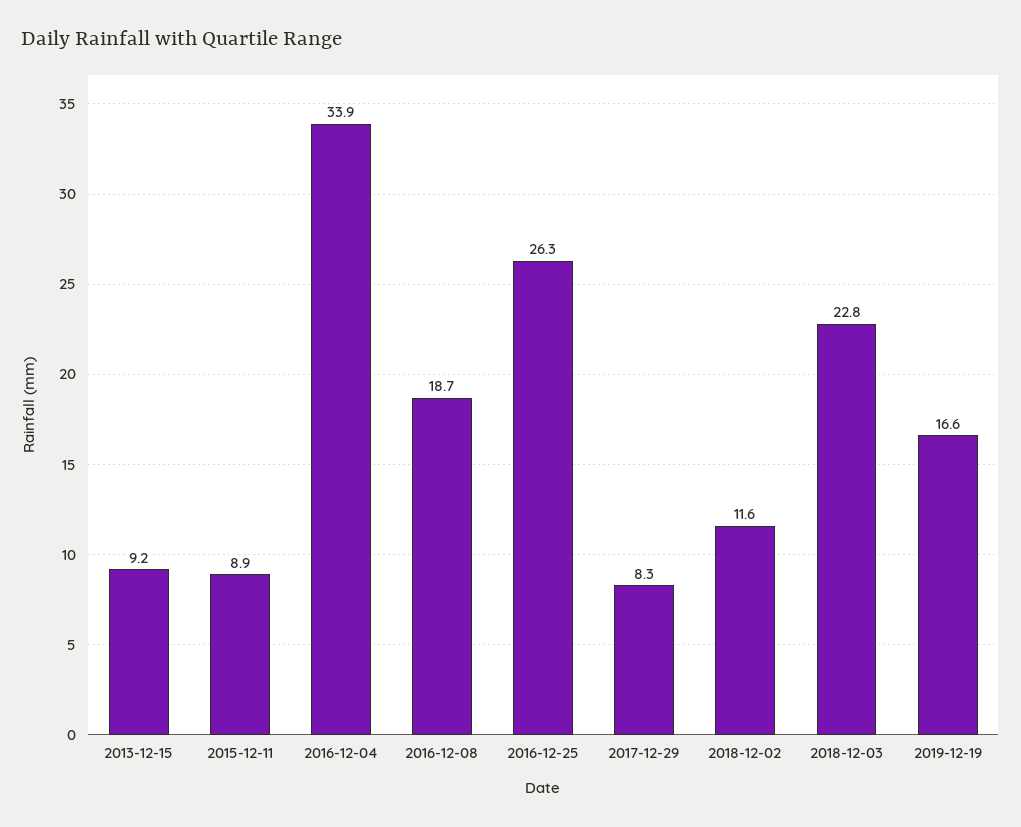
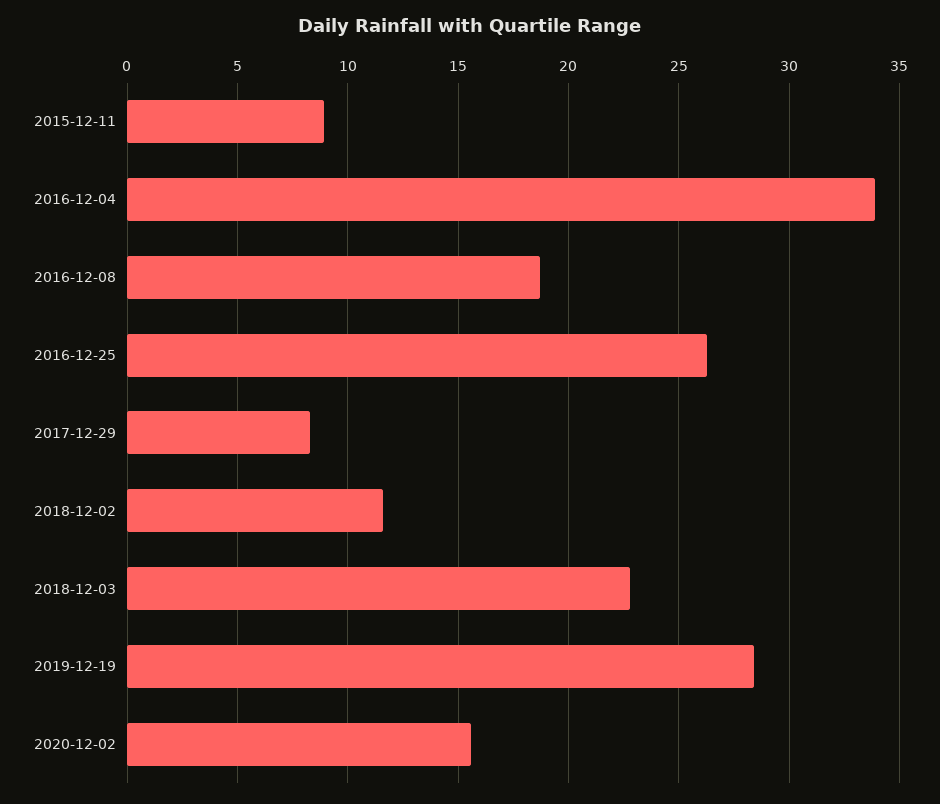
2013-12-15: 9.2 -> none
2019-12-19: 16.6 -> 28.5
2020-12-02: none -> 15.5

